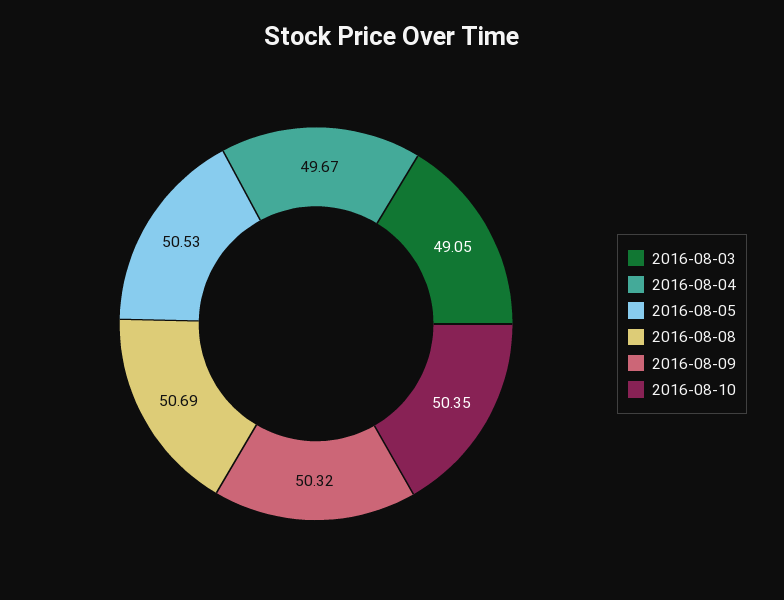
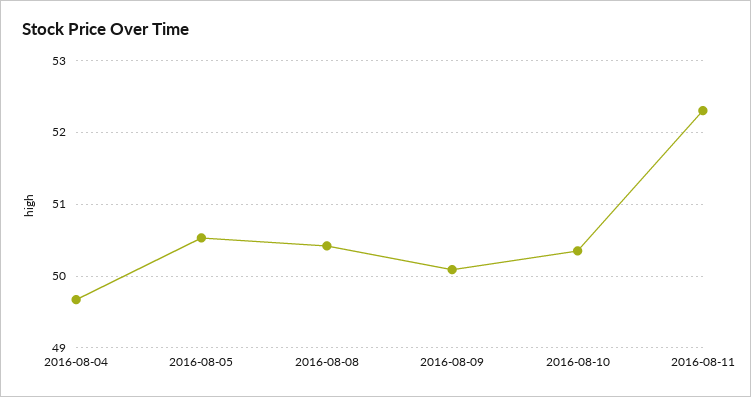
2016-08-03: 49.05 -> none
2016-08-08: 50.69 -> 50.4
2016-08-09: 50.32 -> 50.1
2016-08-11: none -> 52.3

